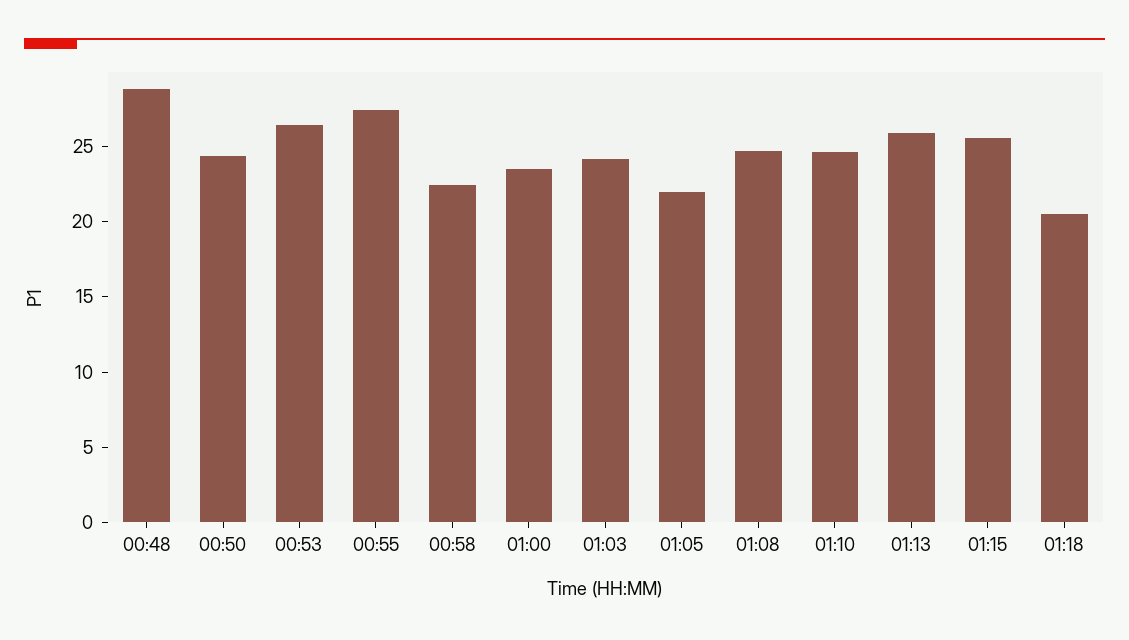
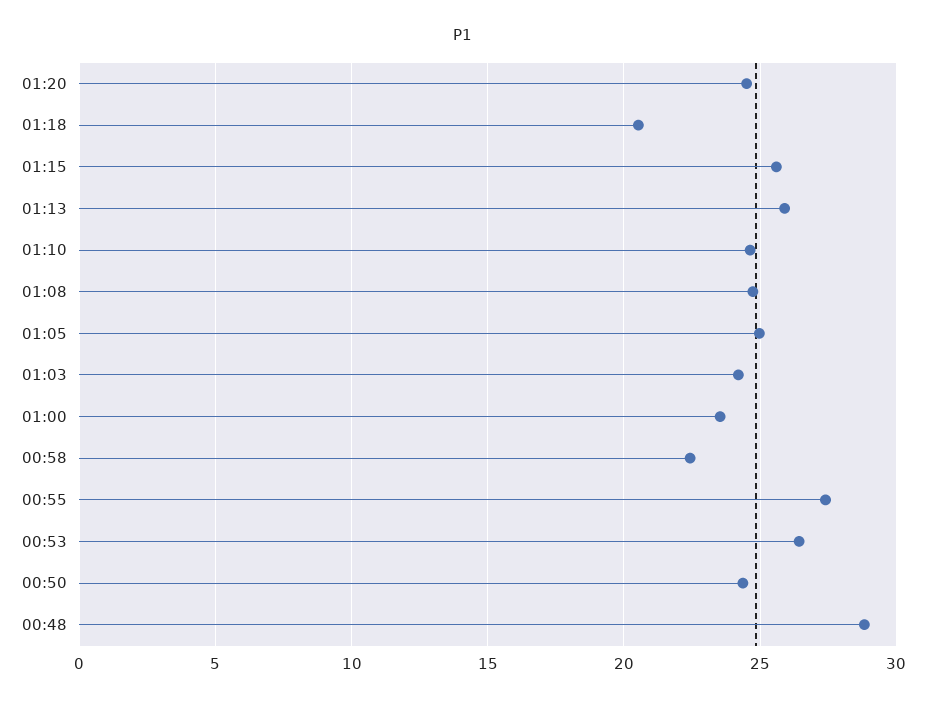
01:05: 22 -> 25
01:20: none -> 24.5

